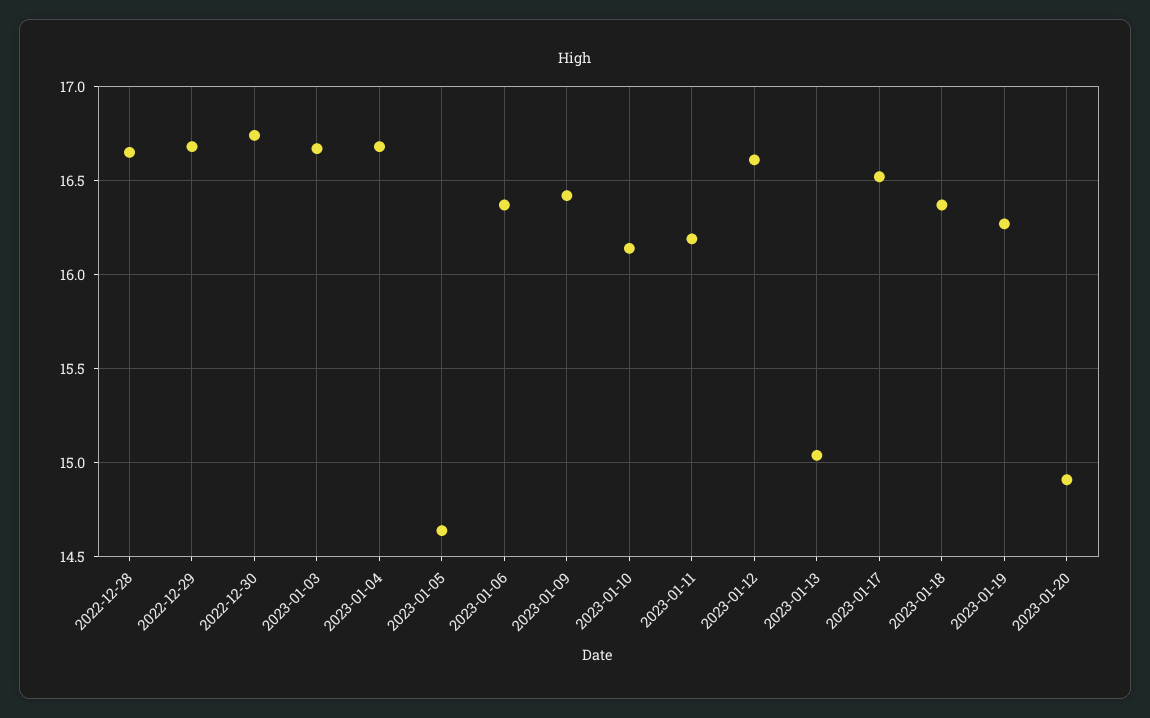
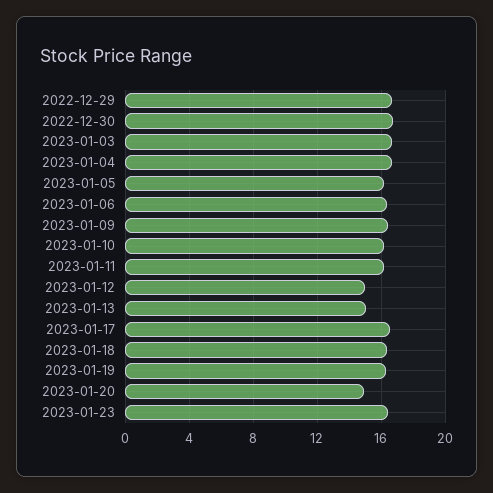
2022-12-28: 16.65 -> none
2023-01-05: 14.65 -> 16
2023-01-12: 16.6 -> 15
2023-01-23: none -> 16.5

